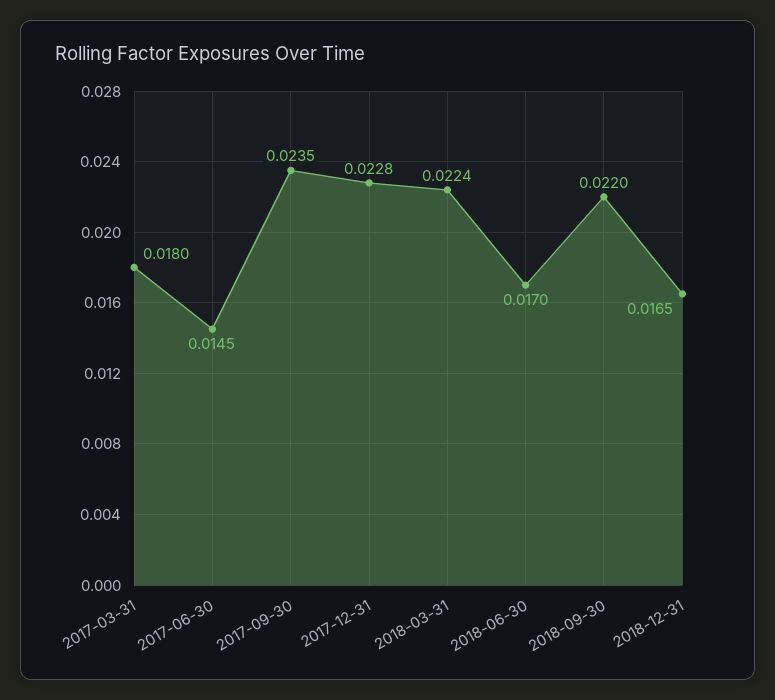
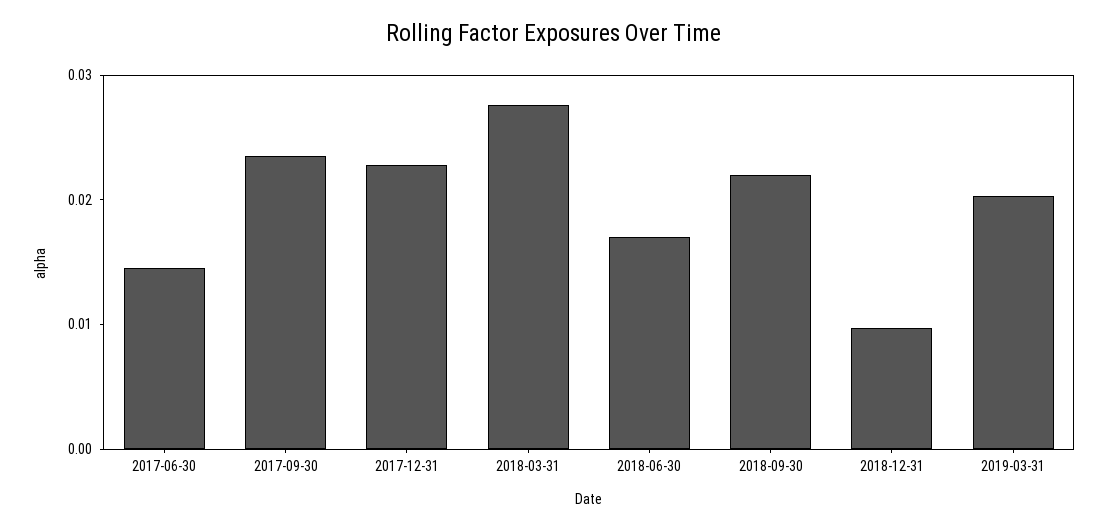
2017-03-31: 0.018 -> none
2018-03-31: 0.0224 -> 0.028
2018-12-31: 0.0165 -> 0.01
2019-03-31: none -> 0.02

